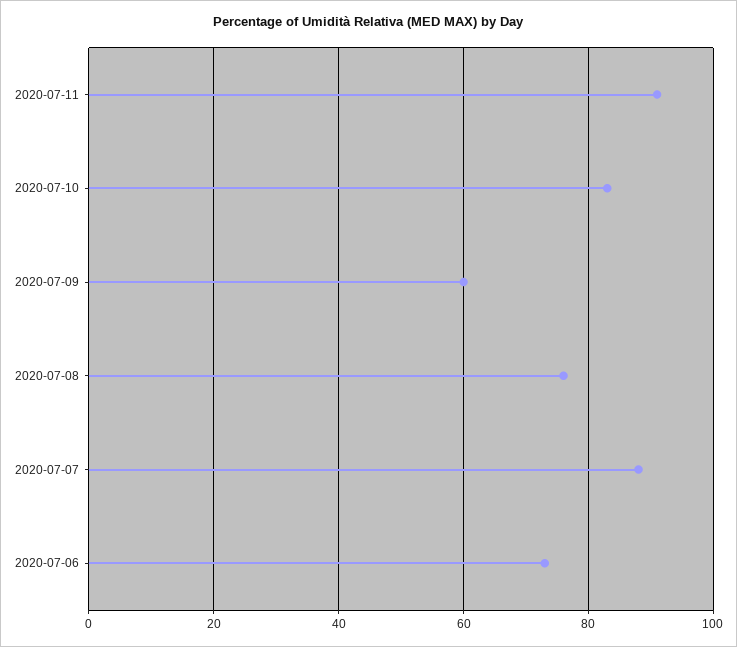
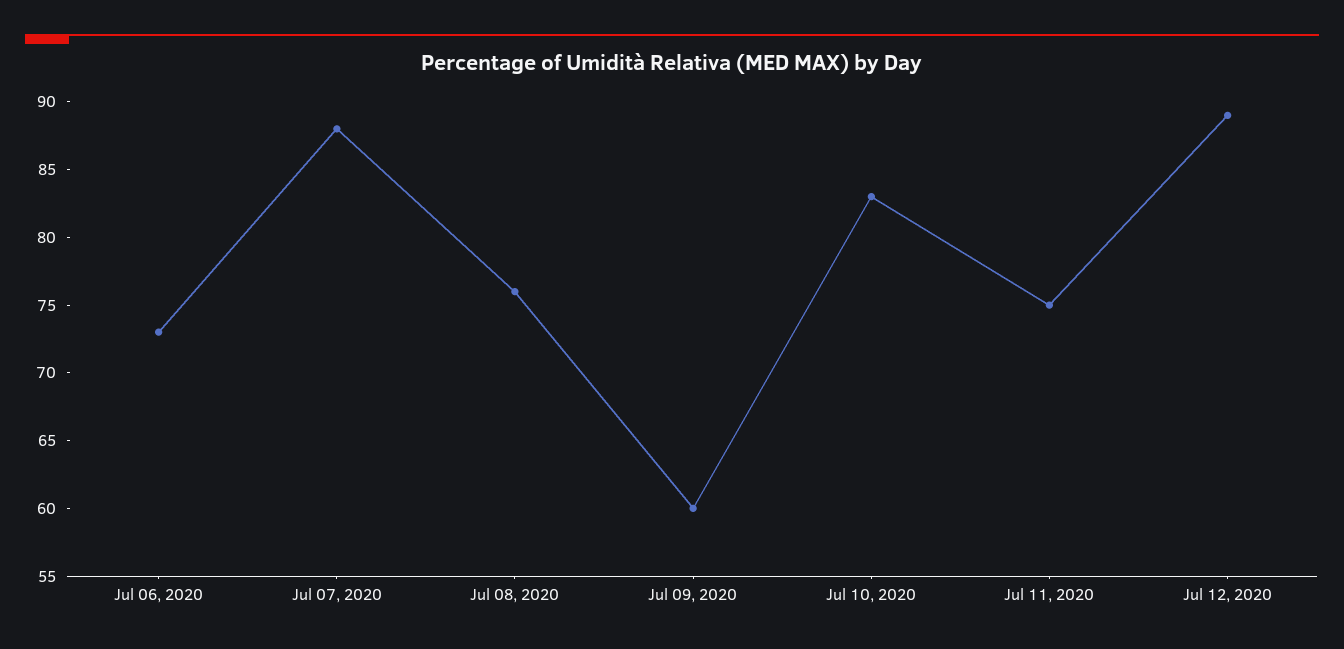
2020-07-11: 90 -> 75
Jul 12, 2020: none -> 89

